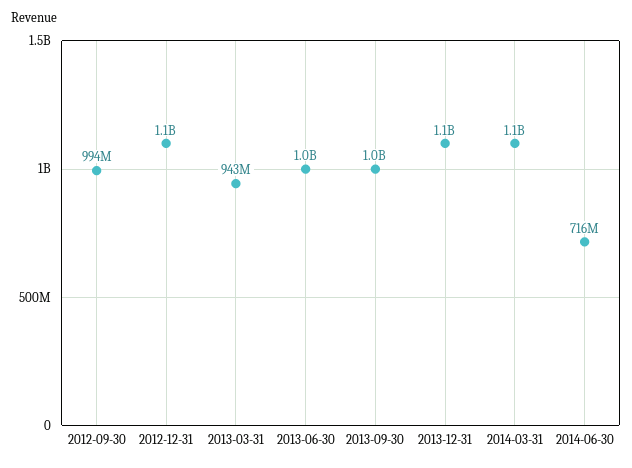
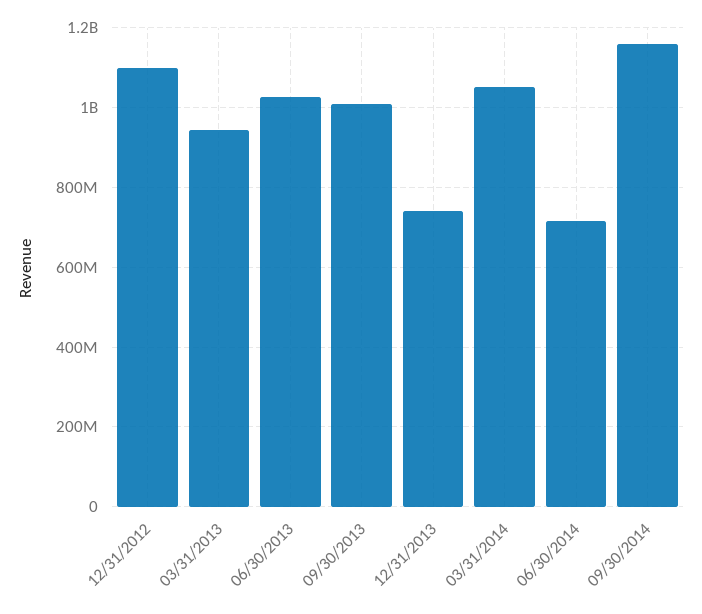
2012-09-30: 994000000 -> none
2013-12-31: 1100000000 -> 740000000
09/30/2014: none -> 1160000000

